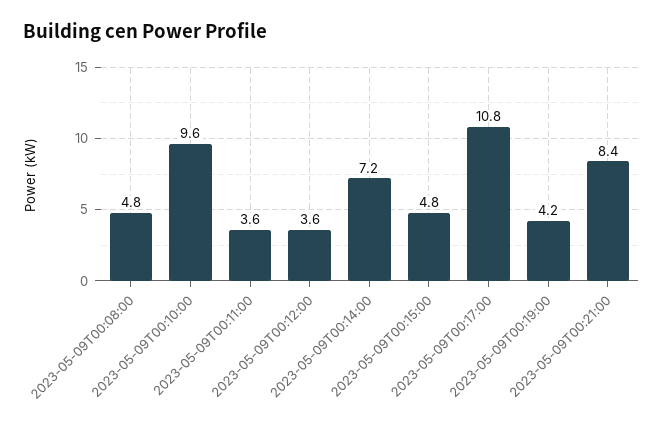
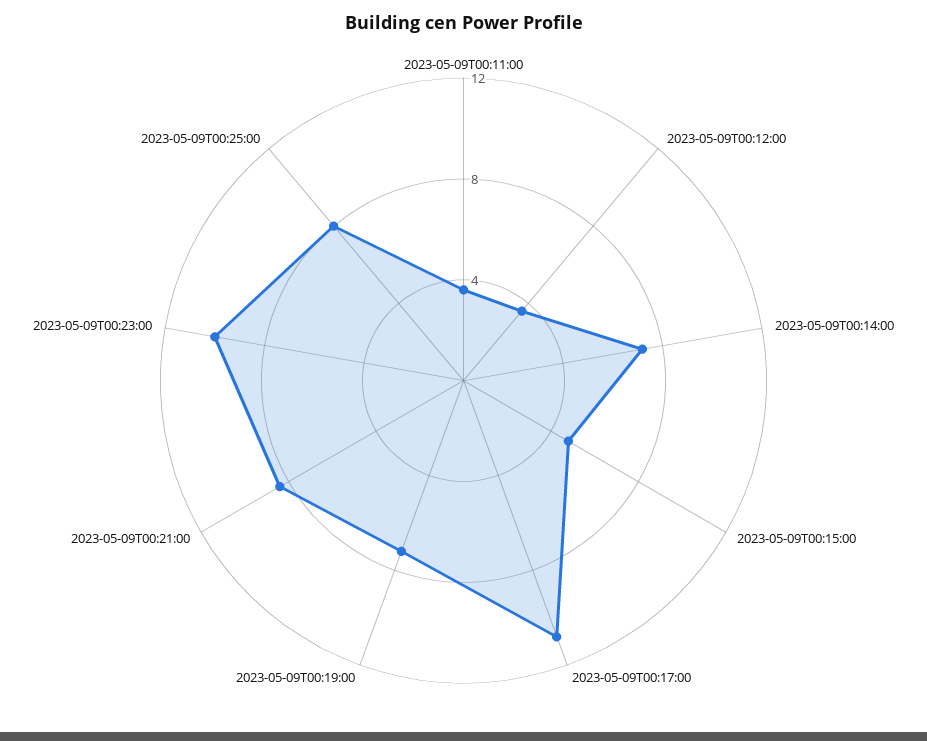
2023-05-09T00:08:00: 4.8 -> none
2023-05-09T00:10:00: 9.6 -> none
2023-05-09T00:19:00: 4.2 -> 7
2023-05-09T00:23:00: none -> 10
2023-05-09T00:25:00: none -> 8

